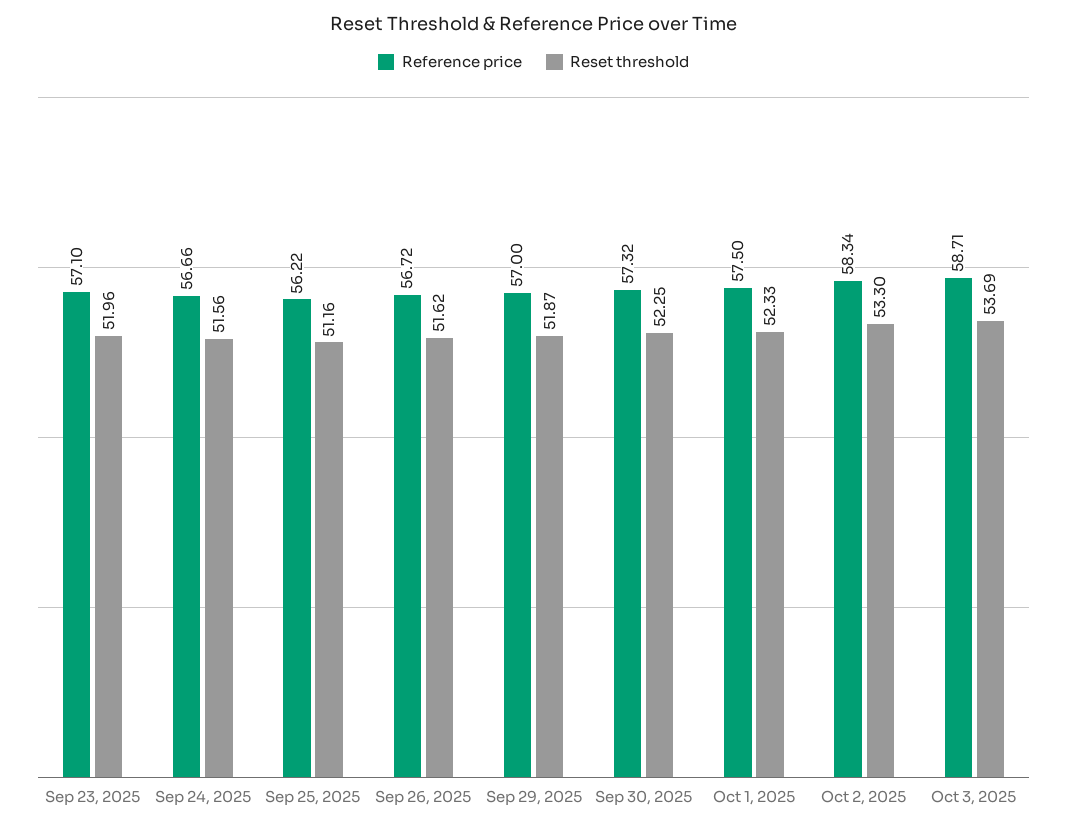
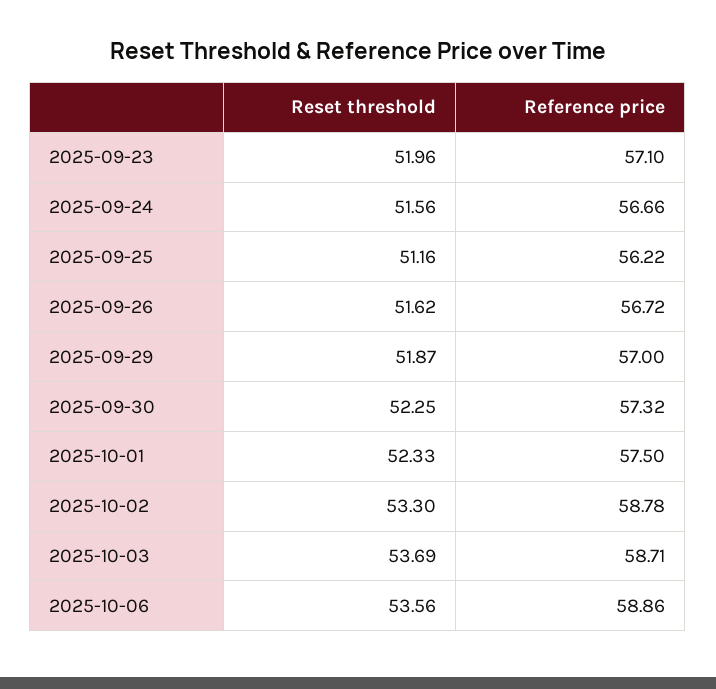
Reference price, Oct 2, 2025: 58.34 -> 58.78
Reset threshold, 2025-10-06: none -> 53.56
Reference price, 2025-10-06: none -> 58.86

